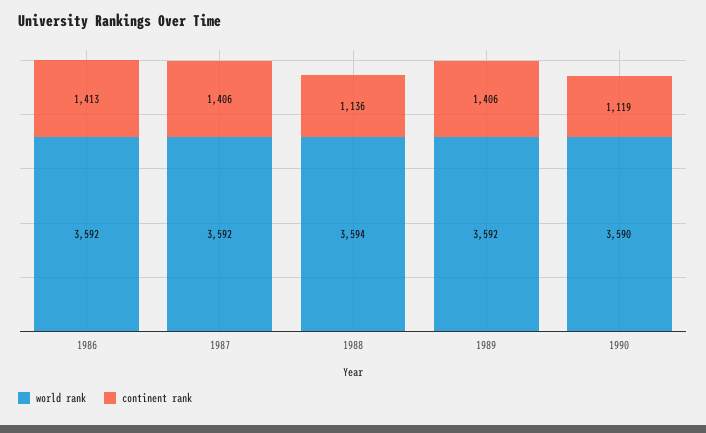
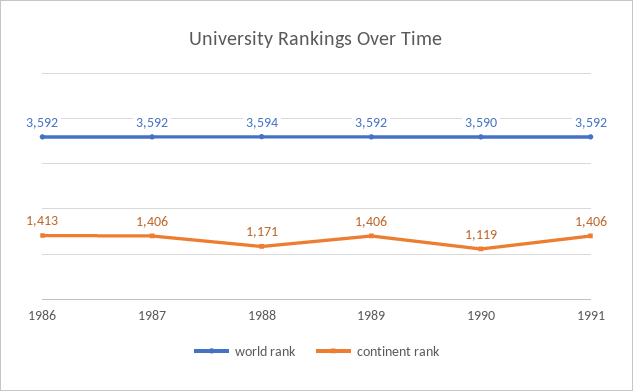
continent rank, 1988: 1136 -> 1171
world rank, 1991: none -> 3592
continent rank, 1991: none -> 1406

